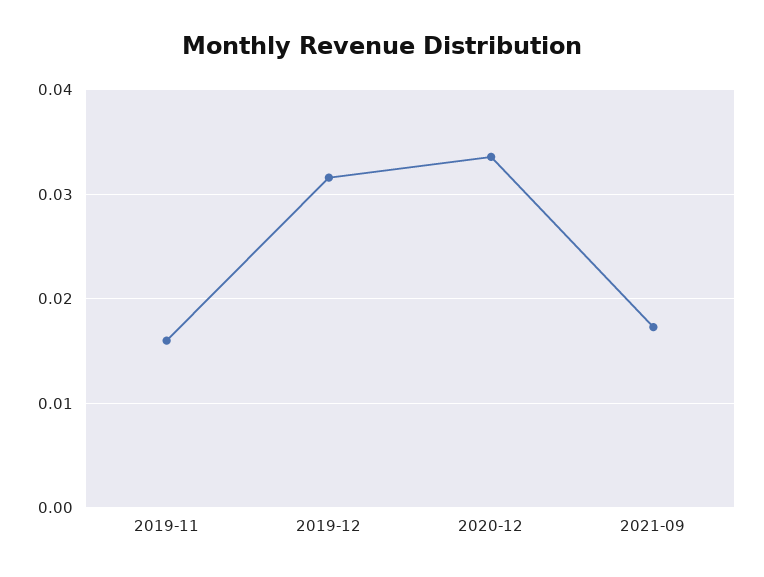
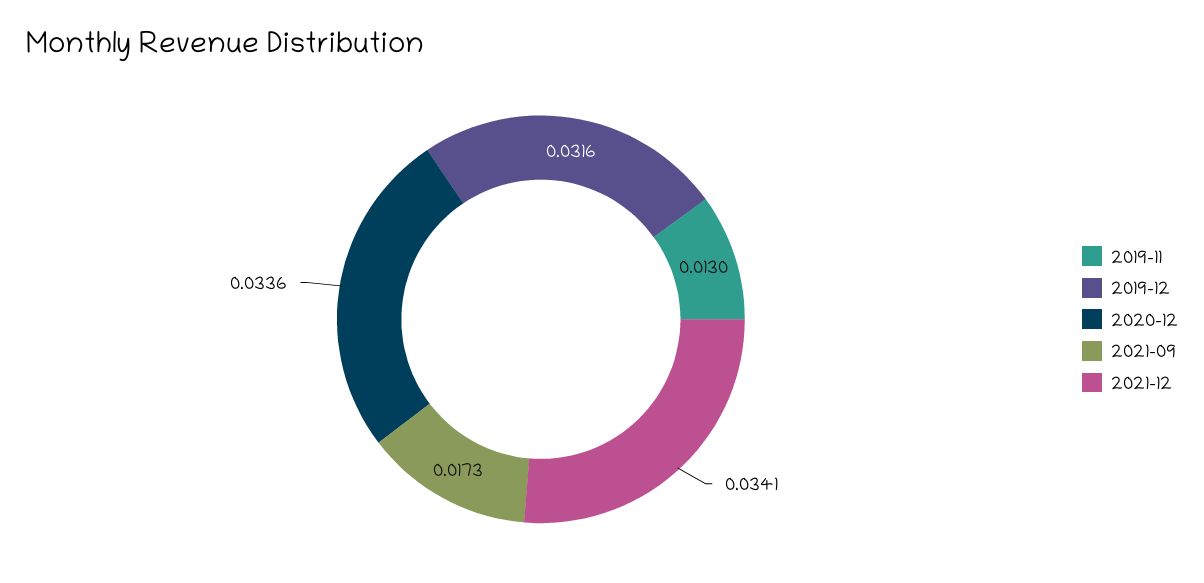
2019-11: 0.016 -> 0.013
2021-12: none -> 0.0341

